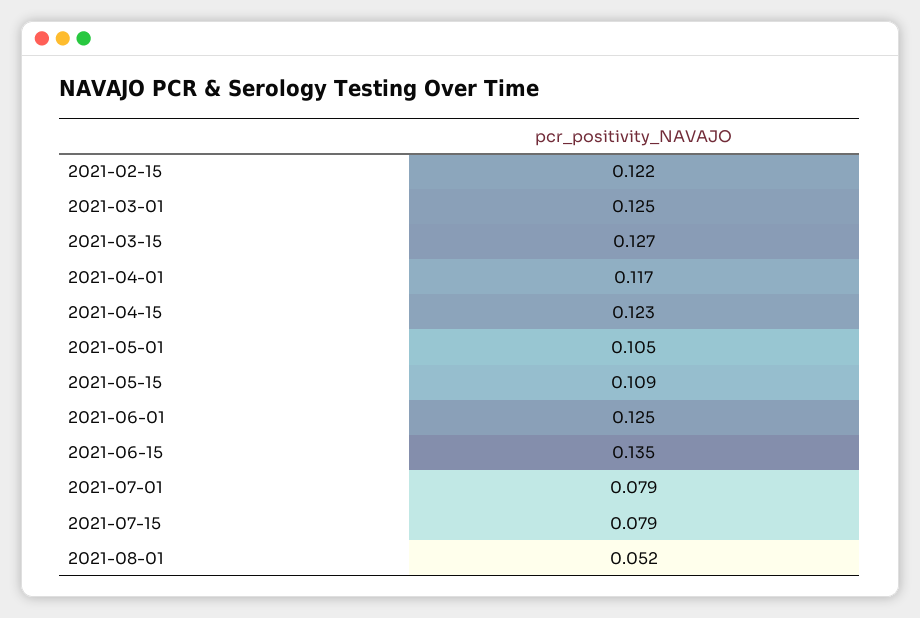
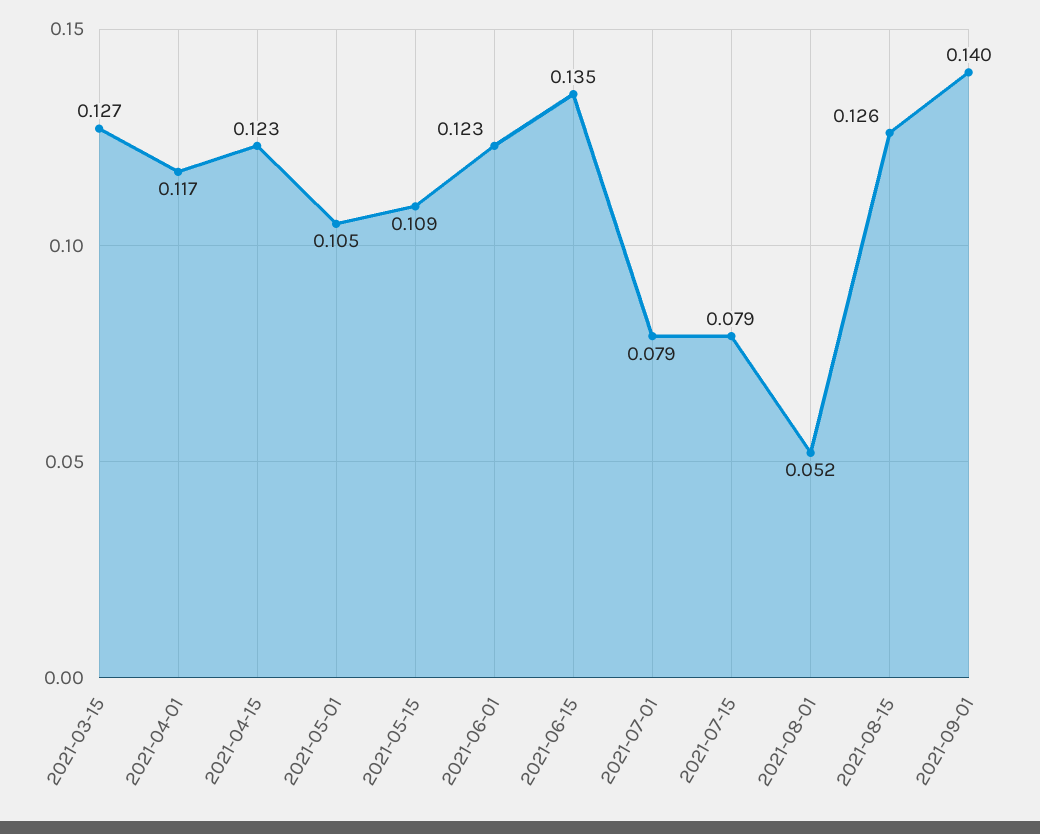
2021-02-15: 0.122 -> none
2021-03-01: 0.125 -> none
2021-06-01: 0.125 -> 0.123
2021-08-15: none -> 0.126
2021-09-01: none -> 0.14

